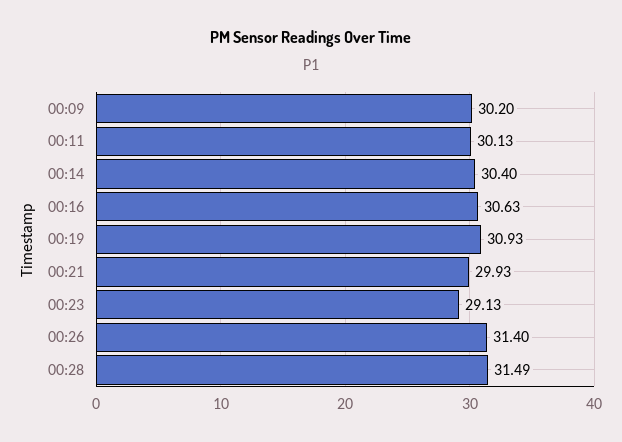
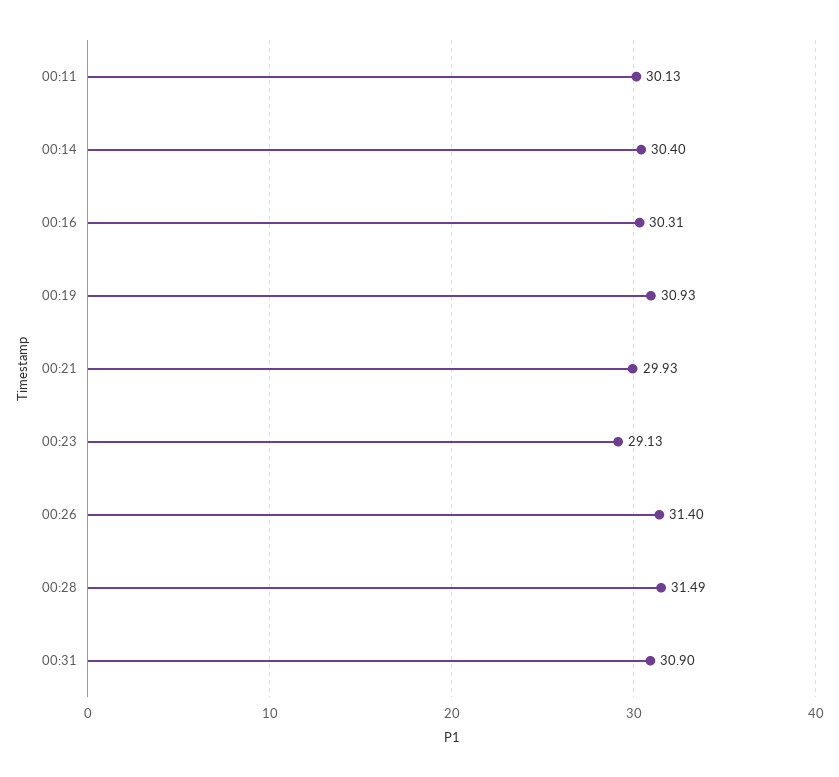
00:09: 30.2 -> none
00:16: 30.63 -> 30.31
00:31: none -> 30.9

